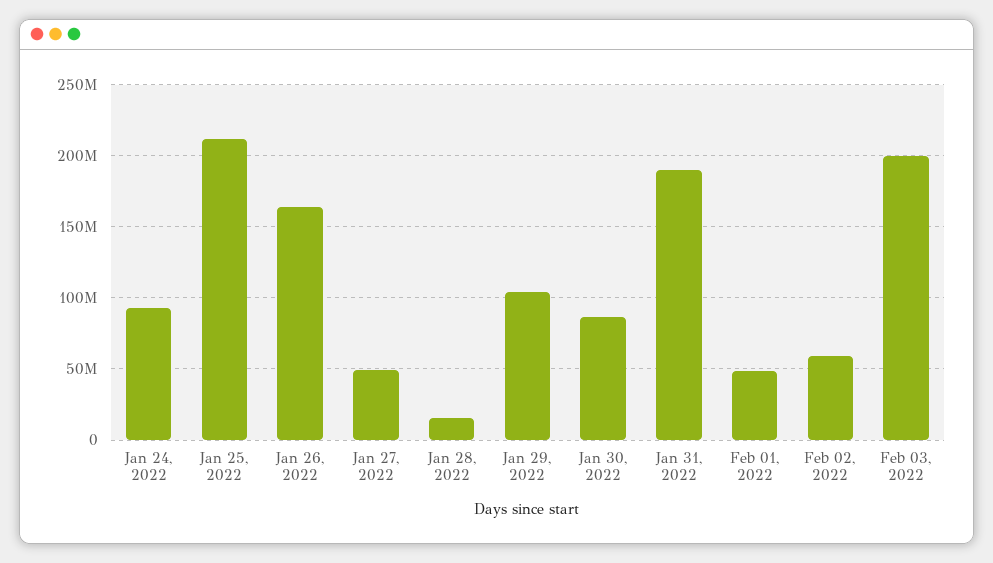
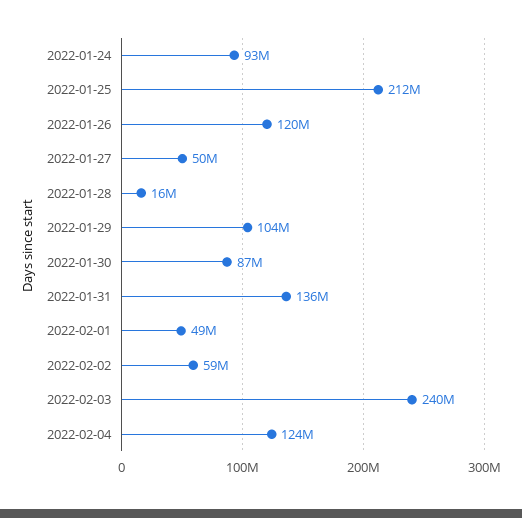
Jan 26, 2022: 165000000 -> 120000000
Jan 31, 2022: 190000000 -> 136000000
Feb 03, 2022: 200000000 -> 240000000
2022-02-04: none -> 124000000

